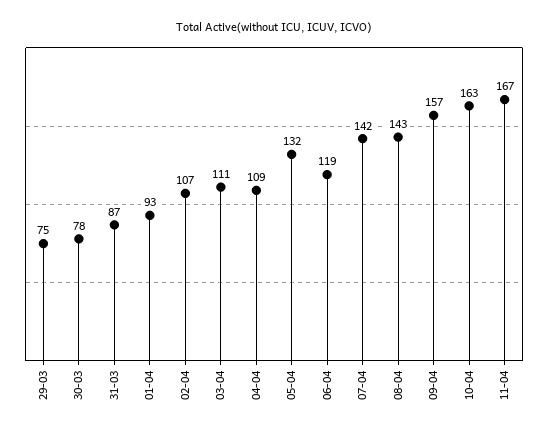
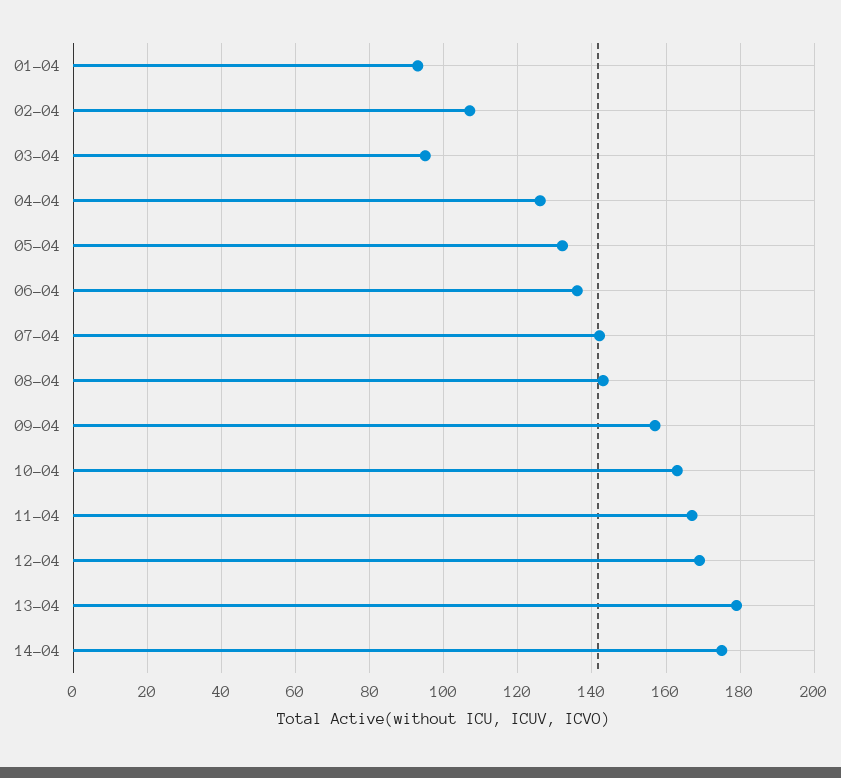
29-03: 75 -> none
30-03: 78 -> none
31-03: 87 -> none
03-04: 111 -> 95
04-04: 109 -> 125
06-04: 119 -> 135
12-04: none -> 170
13-04: none -> 180
14-04: none -> 175

